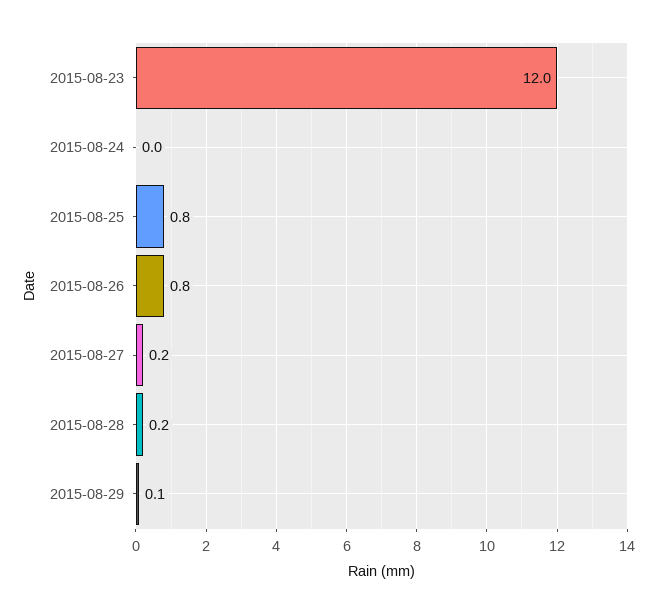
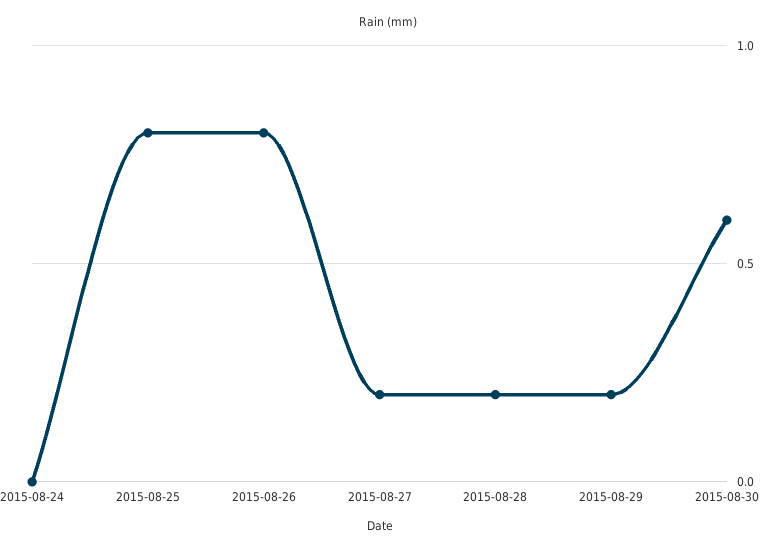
2015-08-23: 12 -> none
2015-08-29: 0.1 -> 0.2
2015-08-30: none -> 0.6

